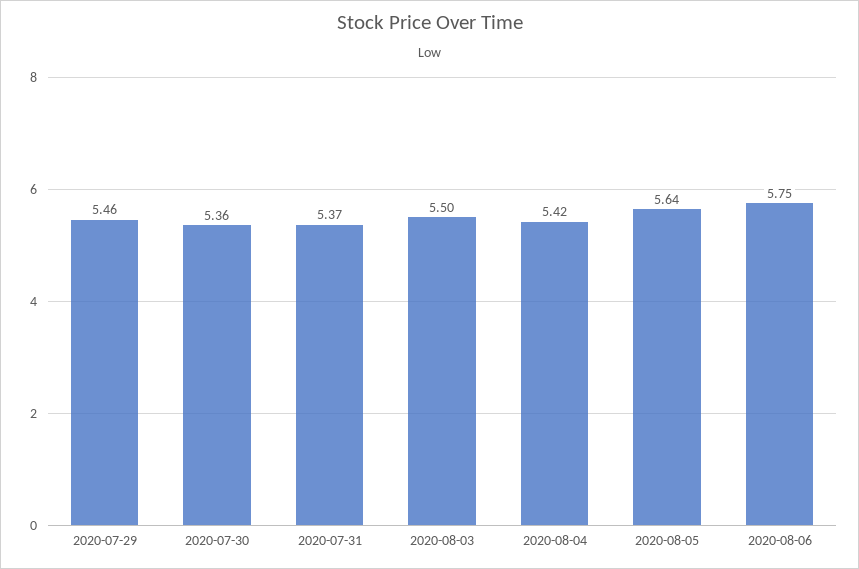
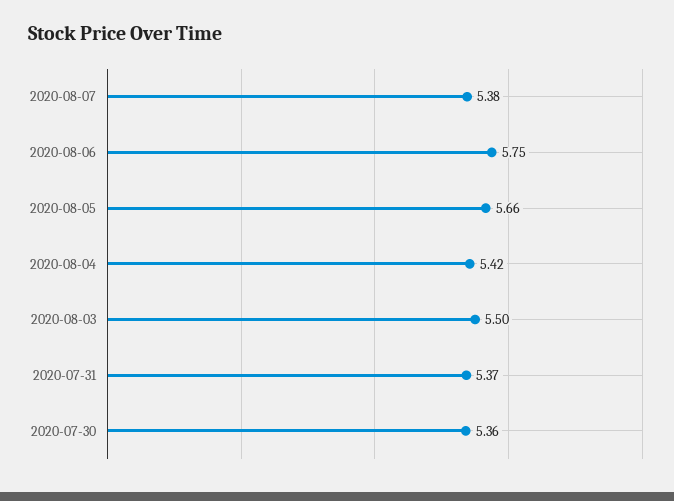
2020-07-29: 5.46 -> none
2020-08-05: 5.64 -> 5.66
2020-08-07: none -> 5.38

